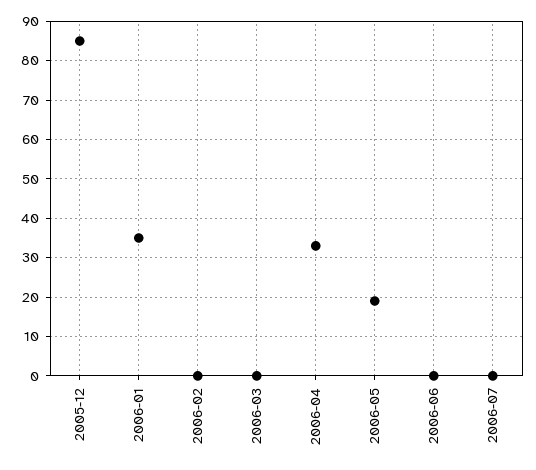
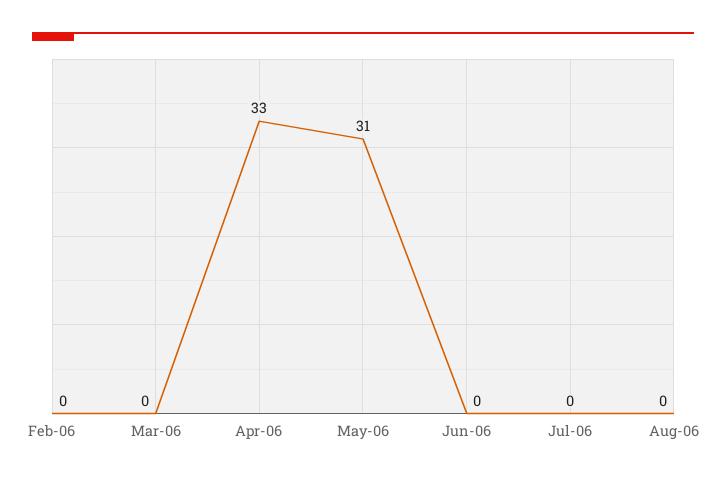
2005-12: 85 -> none
2006-01: 35 -> none
2006-05: 20 -> 31
Aug-06: none -> 0

